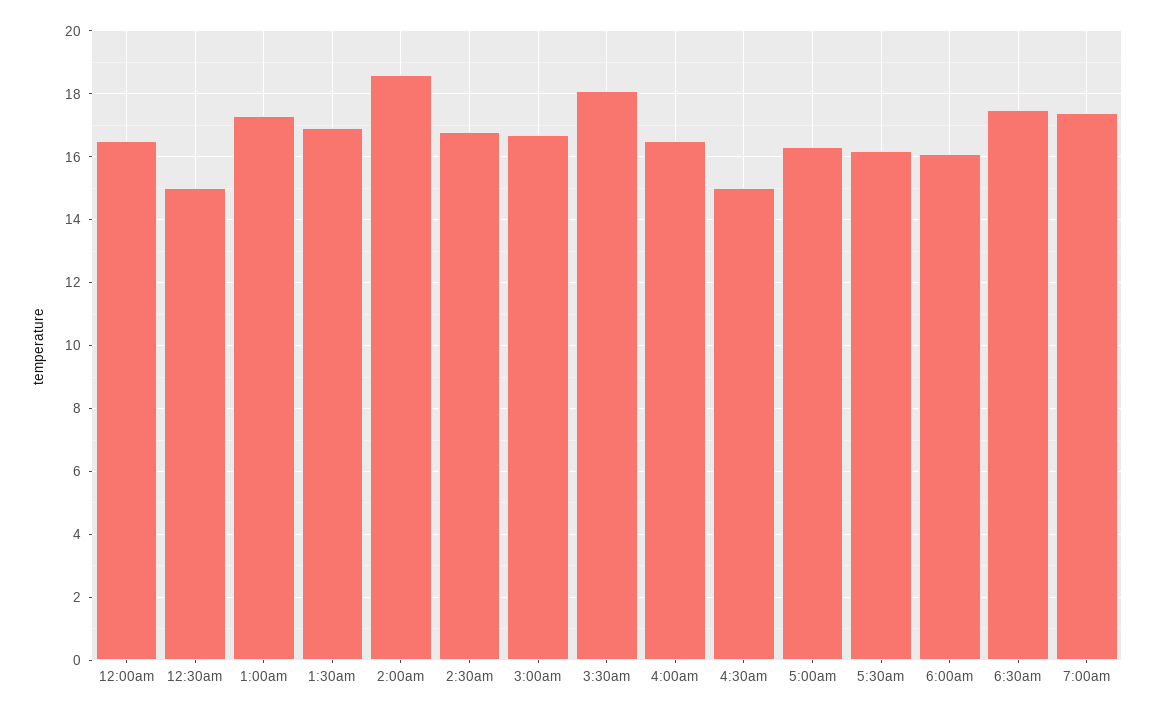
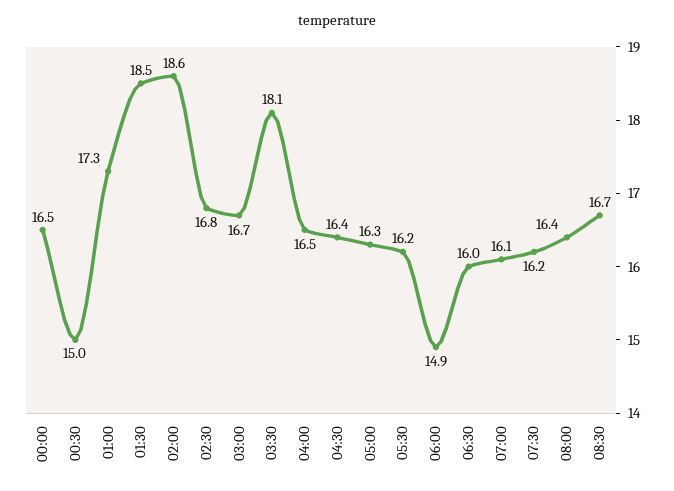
1:30am: 17 -> 18.5
4:30am: 15 -> 16.4
6:00am: 16 -> 14.9
6:30am: 17.5 -> 16
7:00am: 17.5 -> 16.1
07:30: none -> 16.2
08:00: none -> 16.4
08:30: none -> 16.7

